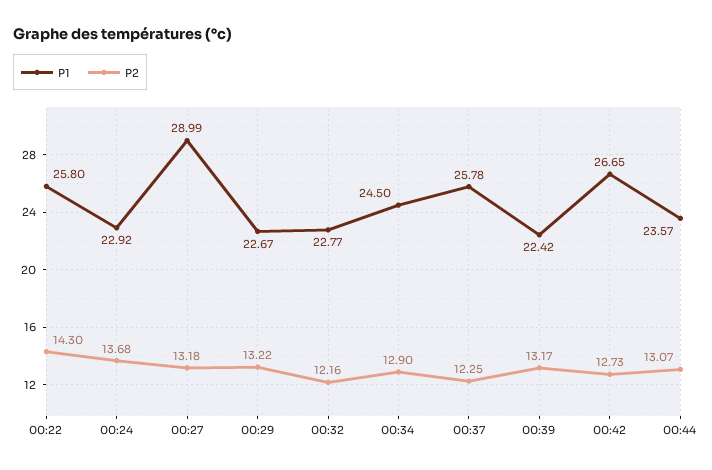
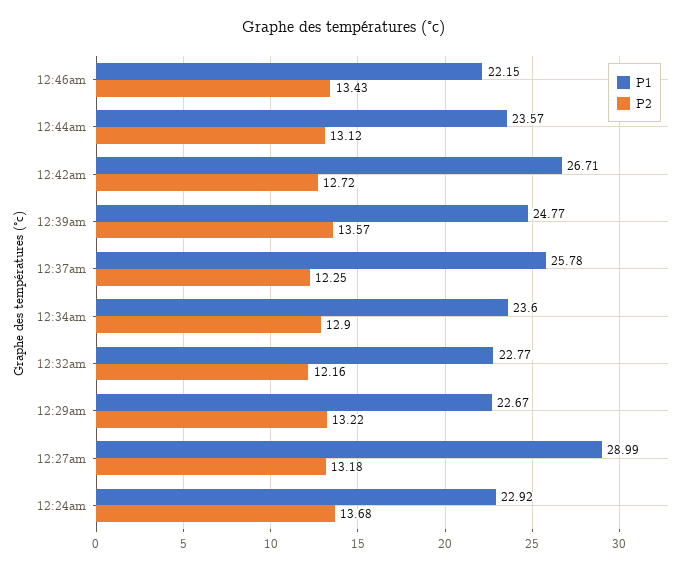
P1, 00:22: 25.8 -> none
P2, 00:22: 14.3 -> none
P1, 00:34: 24.5 -> 23.6
P1, 00:39: 22.42 -> 24.77
P2, 00:39: 13.17 -> 13.57
P1, 00:42: 26.65 -> 26.71
P2, 00:42: 12.73 -> 12.72
P2, 00:44: 13.07 -> 13.12
P1, 12:46am: none -> 22.15
P2, 12:46am: none -> 13.43

